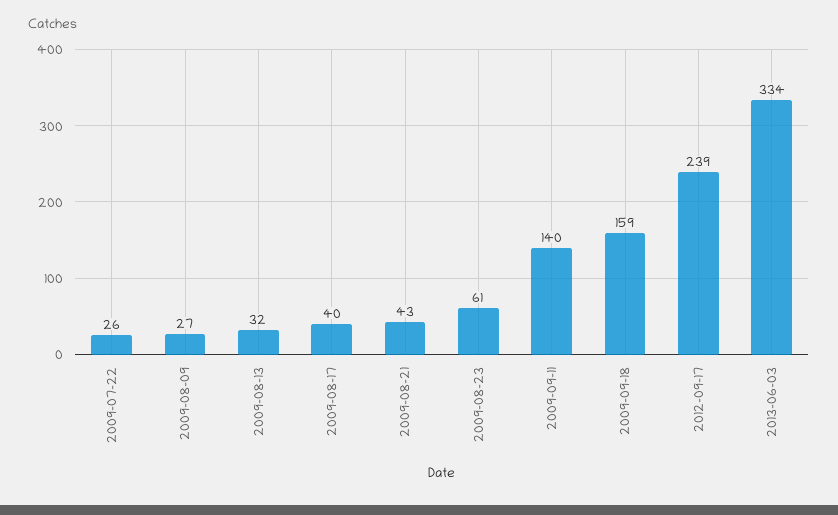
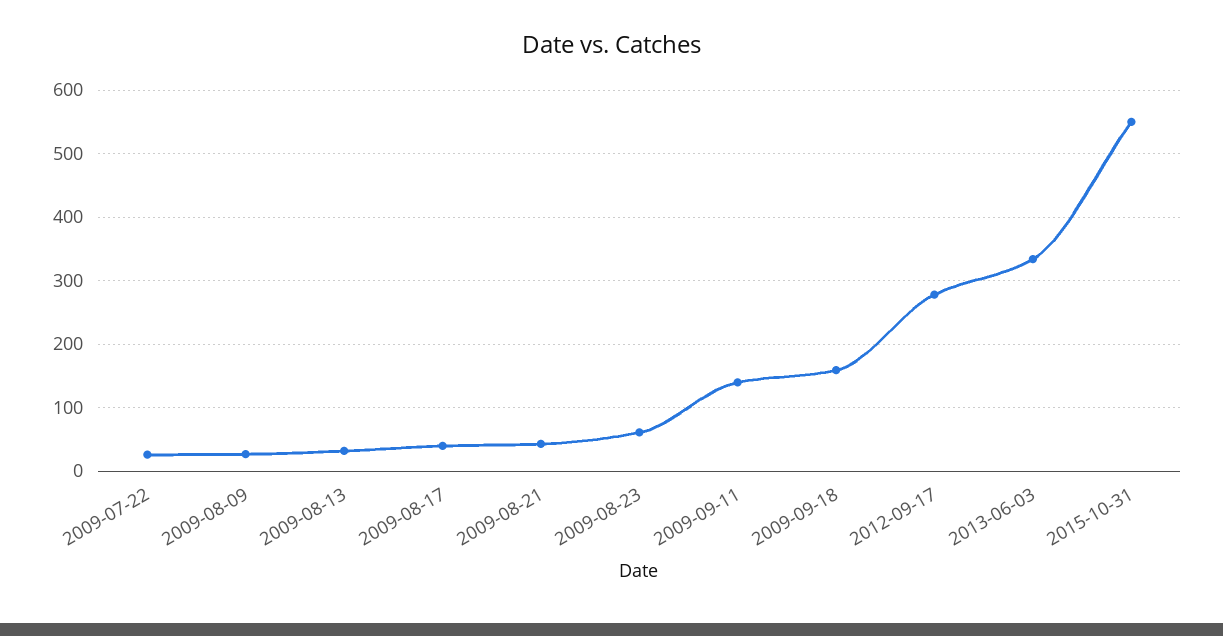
2012-09-17: 239 -> 280
2015-10-31: none -> 550

